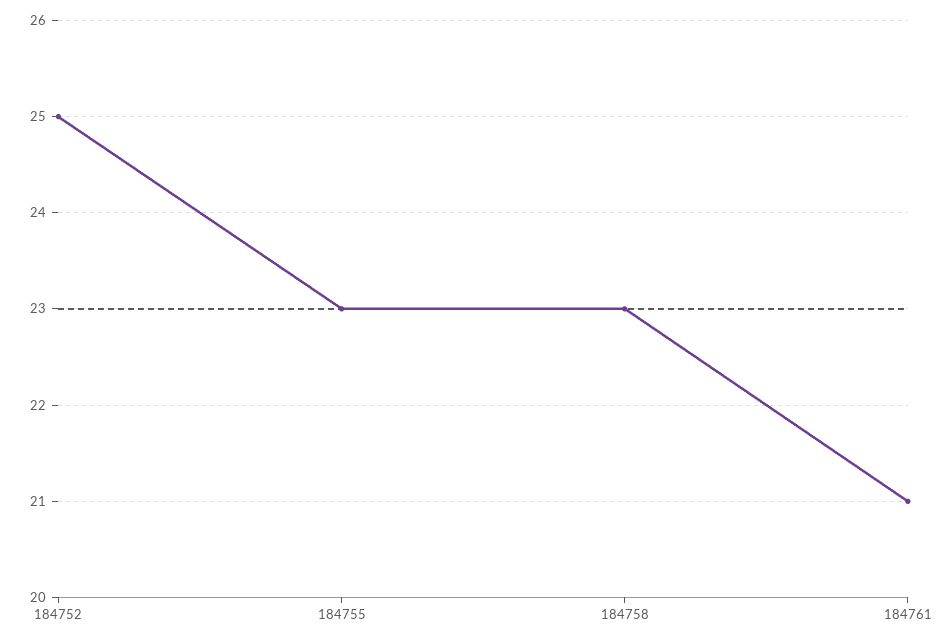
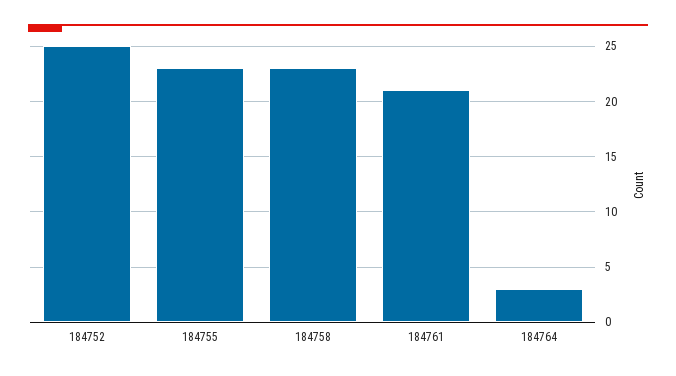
184764: none -> 3

